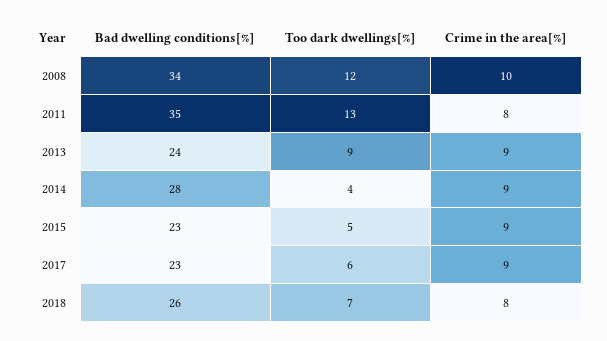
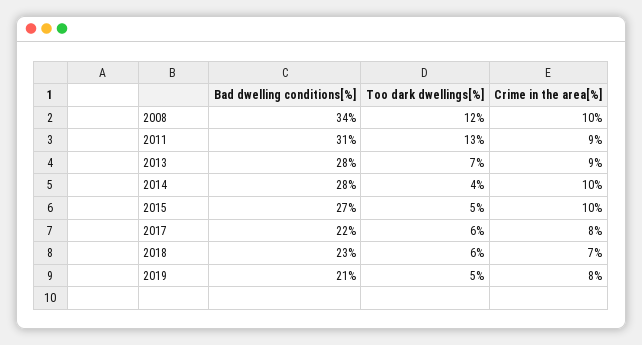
Bad dwelling conditions[%], 2011: 35 -> 31
Crime in the area[%], 2011: 8 -> 9
Bad dwelling conditions[%], 2013: 24 -> 28
Too dark dwellings[%], 2013: 9 -> 7
Crime in the area[%], 2014: 9 -> 10
Bad dwelling conditions[%], 2015: 23 -> 27
Crime in the area[%], 2015: 9 -> 10
Bad dwelling conditions[%], 2017: 23 -> 22
Crime in the area[%], 2017: 9 -> 8
Bad dwelling conditions[%], 2018: 26 -> 23
Too dark dwellings[%], 2018: 7 -> 6
Crime in the area[%], 2018: 8 -> 7
Bad dwelling conditions[%], 2019: none -> 21
Too dark dwellings[%], 2019: none -> 5
Crime in the area[%], 2019: none -> 8

